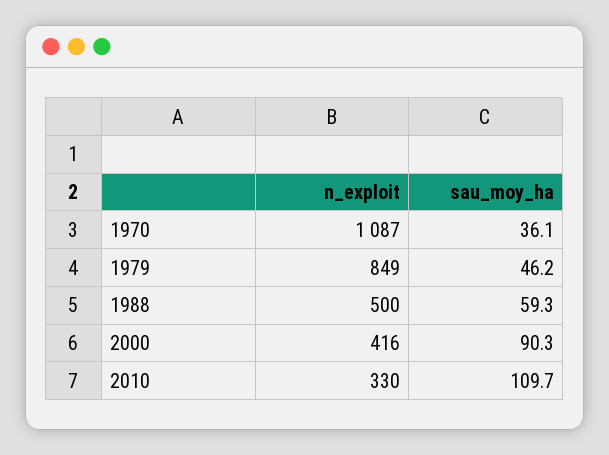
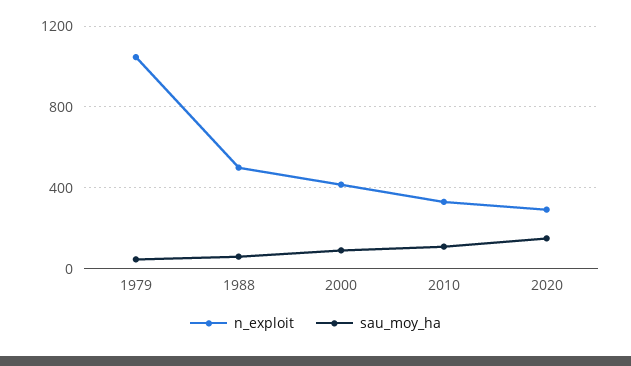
n_exploit, 1970: 1087 -> none
sau_moy_ha, 1970: 36.1 -> none
n_exploit, 1979: 849 -> 1050
n_exploit, 2020: none -> 300
sau_moy_ha, 2020: none -> 150

